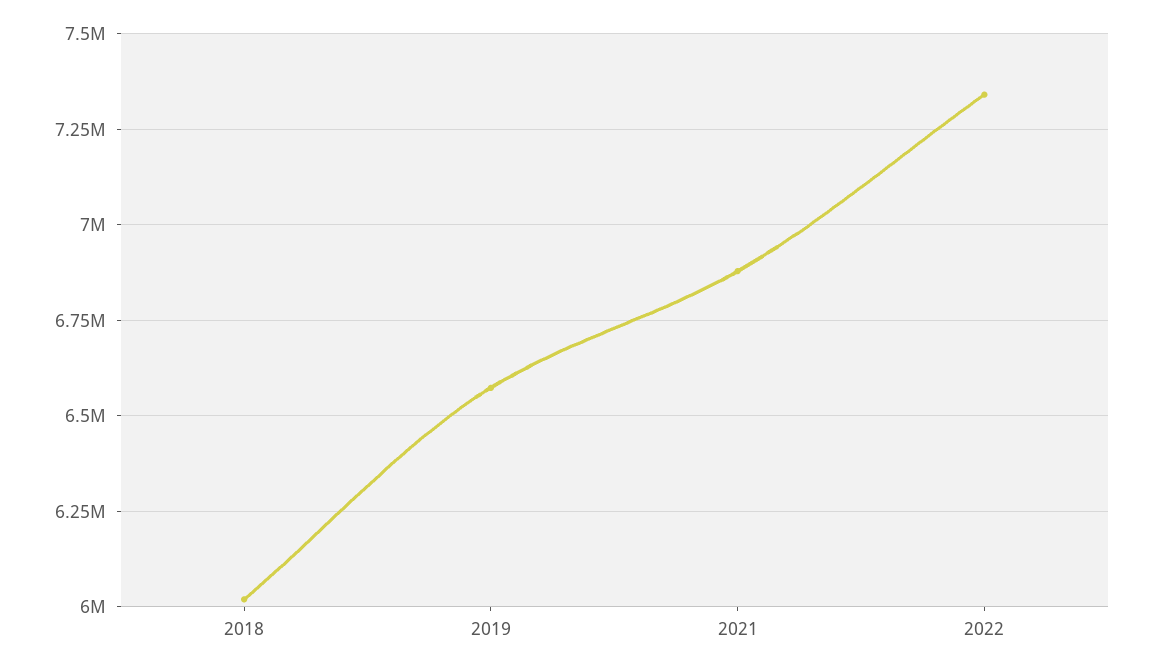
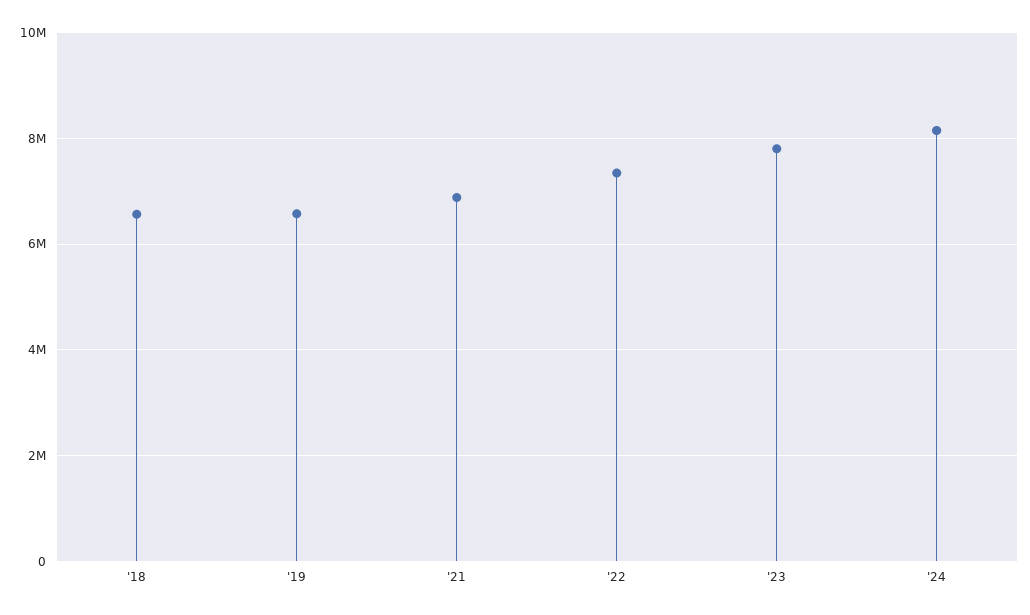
2018: 6025000 -> 6600000
'23: none -> 7800000
'24: none -> 8200000

